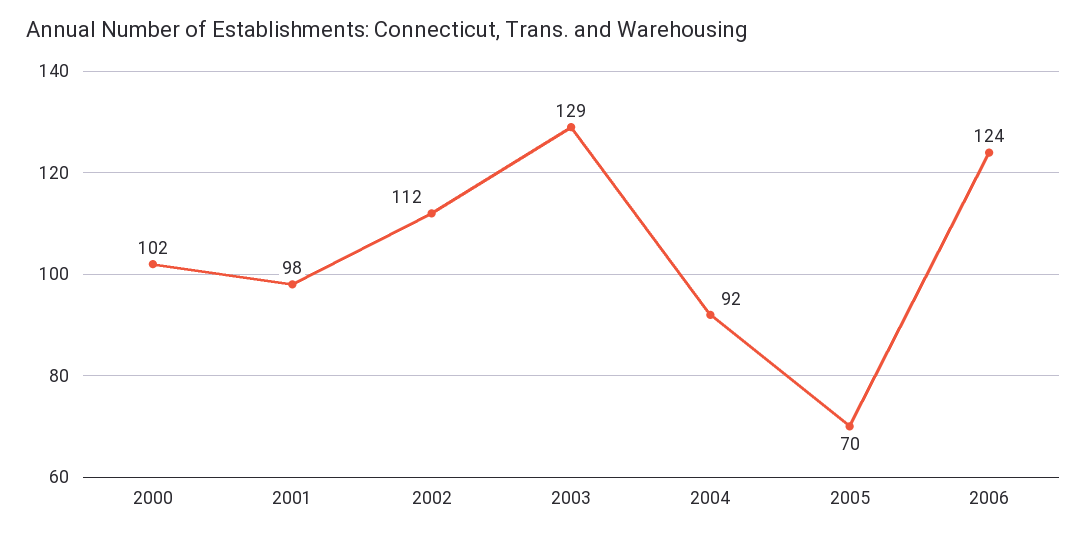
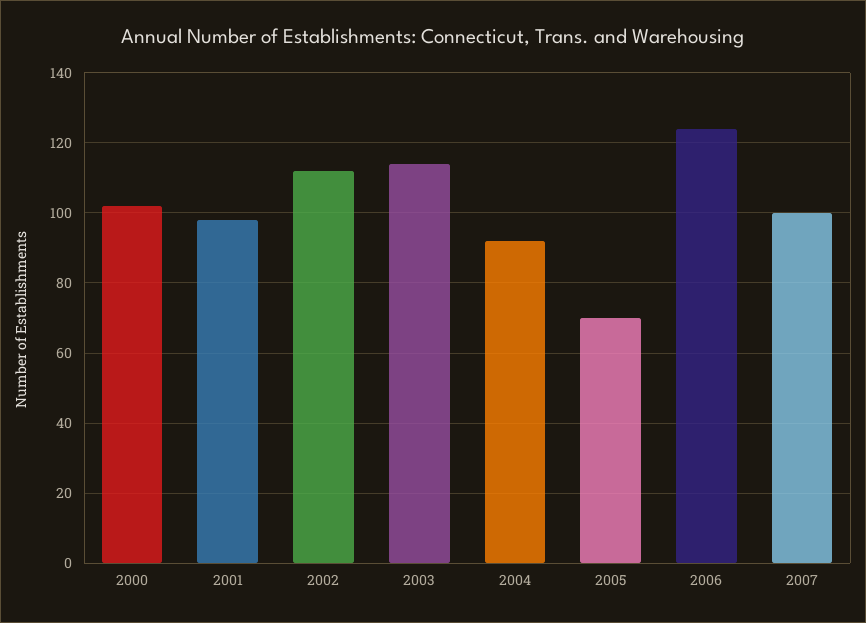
2003: 129 -> 115
2007: none -> 100

